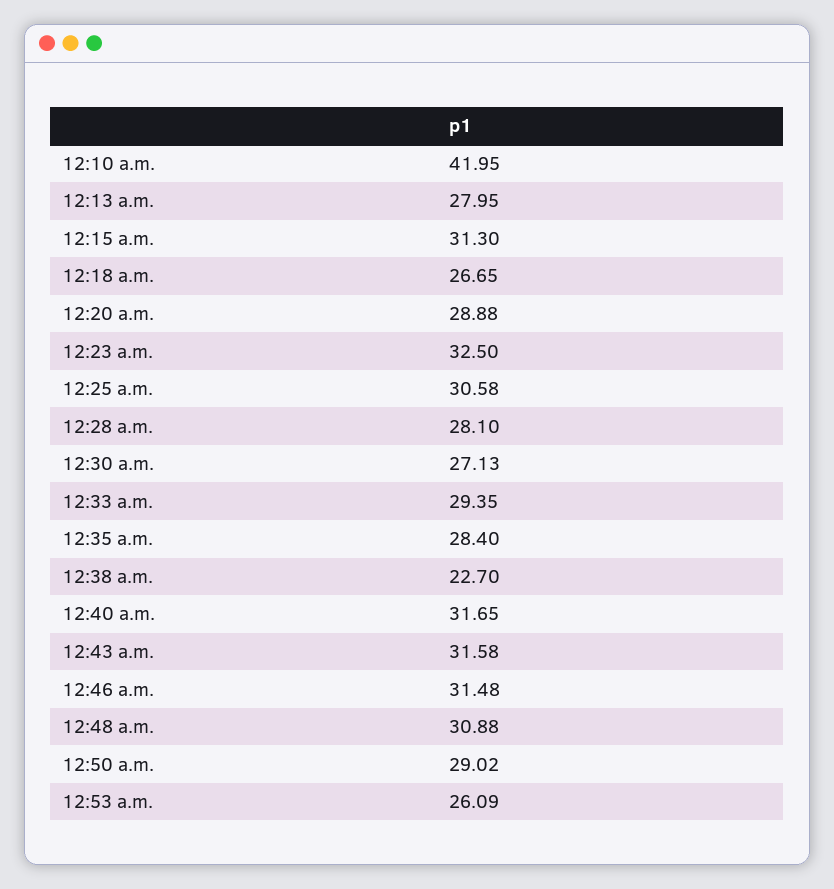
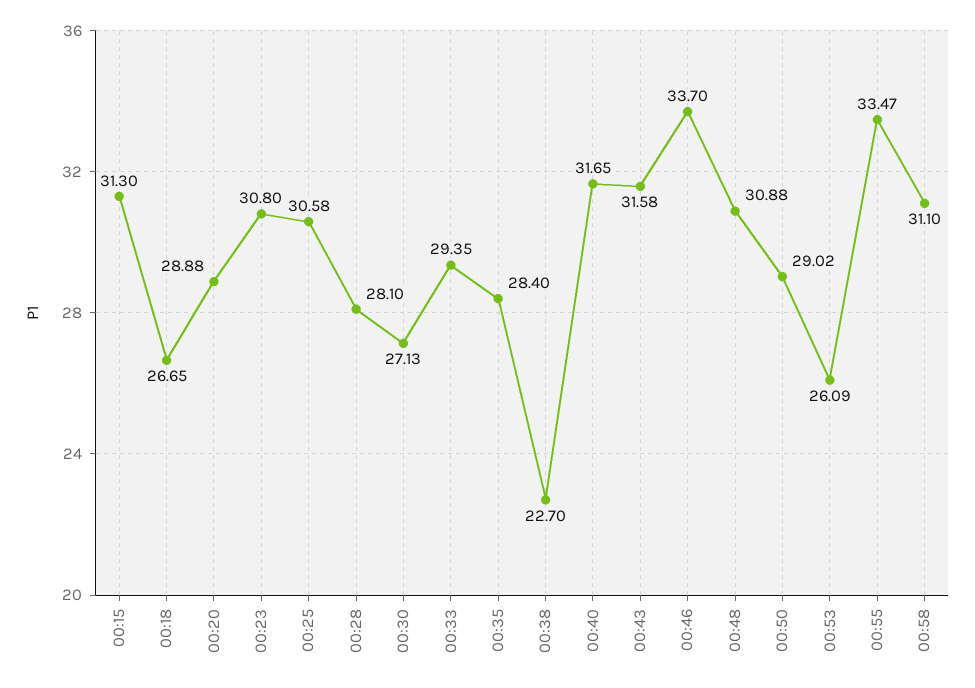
12:10 a.m.: 41.95 -> none
12:13 a.m.: 27.95 -> none
12:23 a.m.: 32.5 -> 30.8
12:46 a.m.: 31.48 -> 33.7
00:55: none -> 33.47
00:58: none -> 31.1

